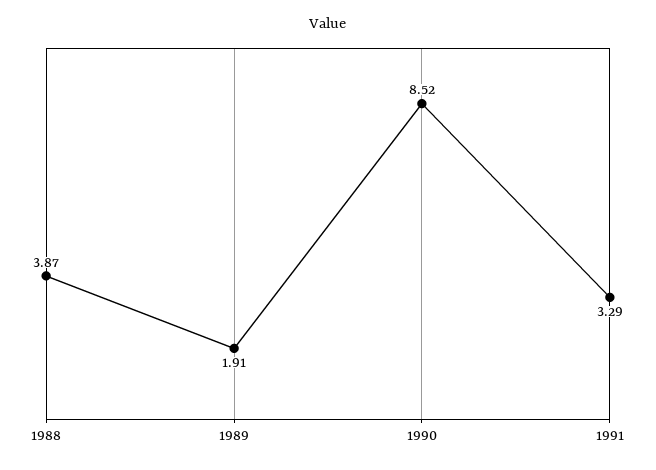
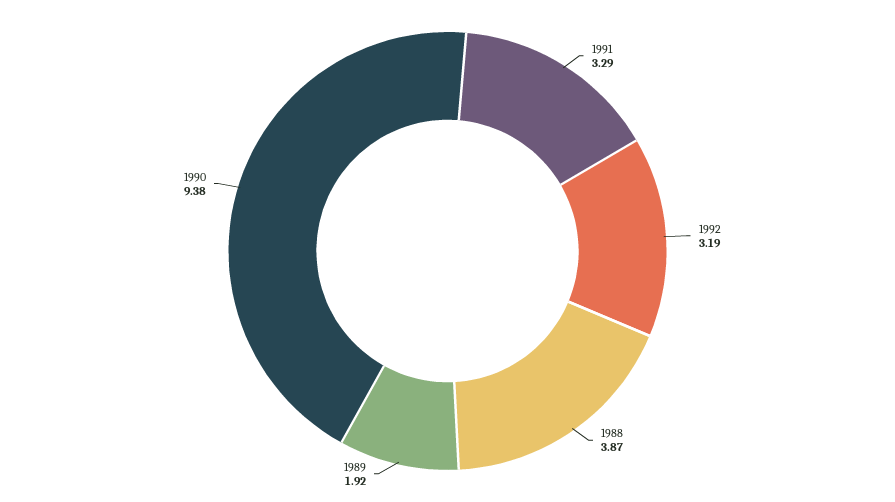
1989: 1.91 -> 1.92
1990: 8.52 -> 9.38
1992: none -> 3.19

